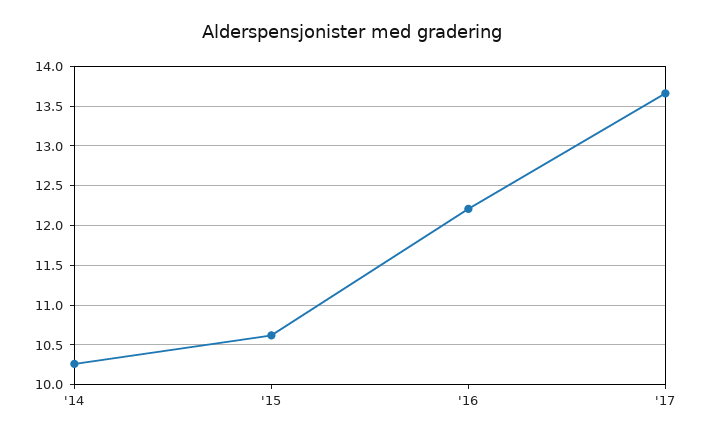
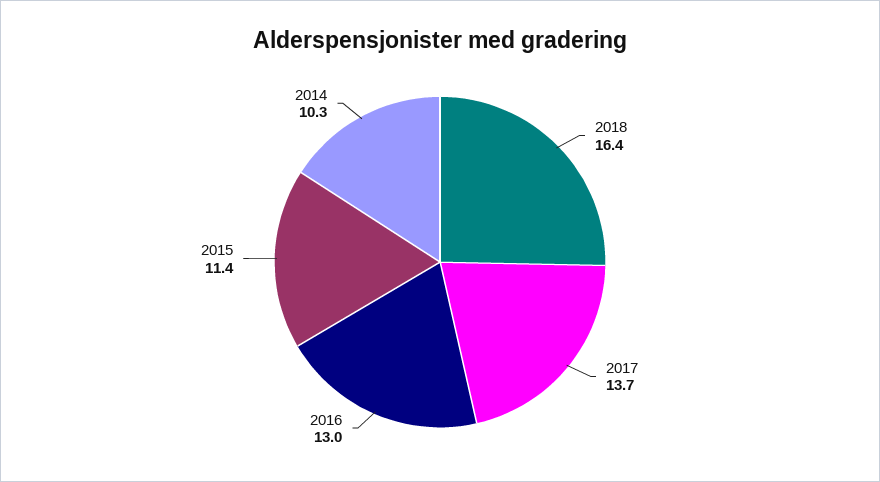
'15: 10.6 -> 11.4
'16: 12.2 -> 13
2018: none -> 16.4

